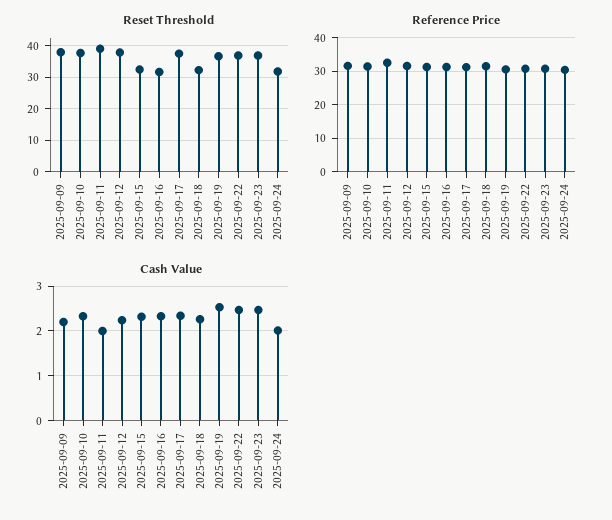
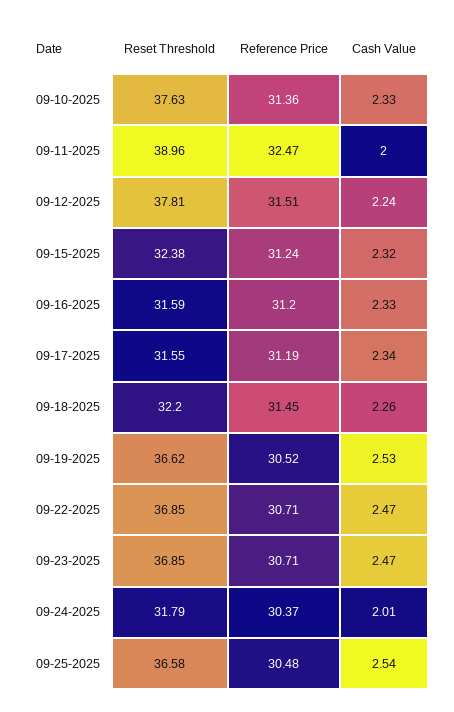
Reset Threshold, 2025-09-09: 38 -> none
Reset Threshold, 2025-09-17: 38 -> 31.55
Reference Price, 2025-09-09: 32 -> none
Cash Value, 2025-09-09: 2.2 -> none
Reset Threshold, 09-25-2025: none -> 36.58
Reference Price, 09-25-2025: none -> 30.48
Cash Value, 09-25-2025: none -> 2.54

